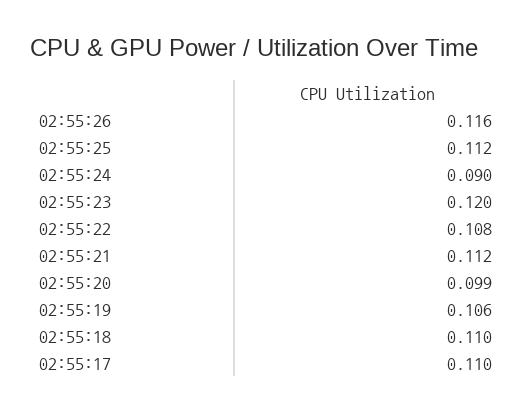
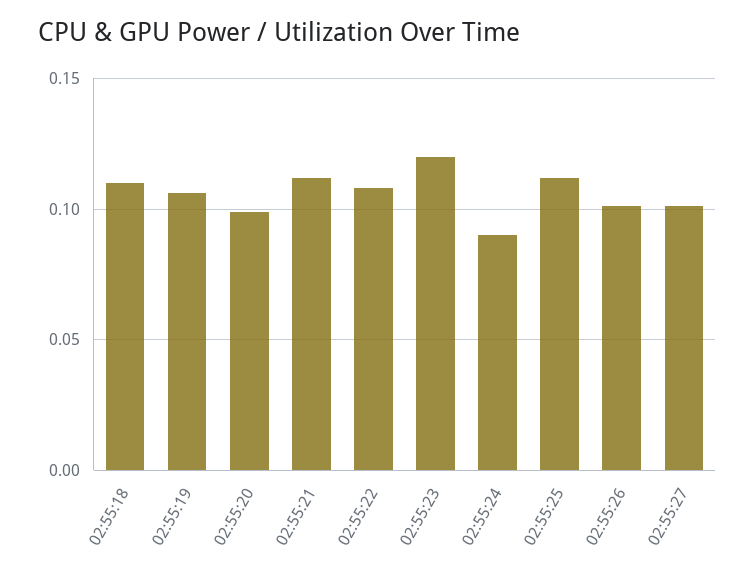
02:55:26: 0.116 -> 0.1
02:55:17: 0.11 -> none
02:55:27: none -> 0.1

